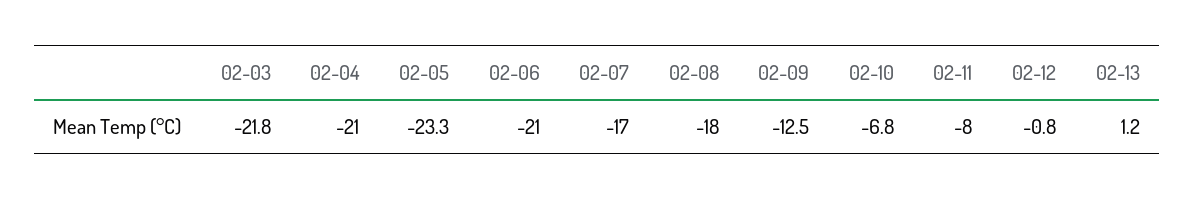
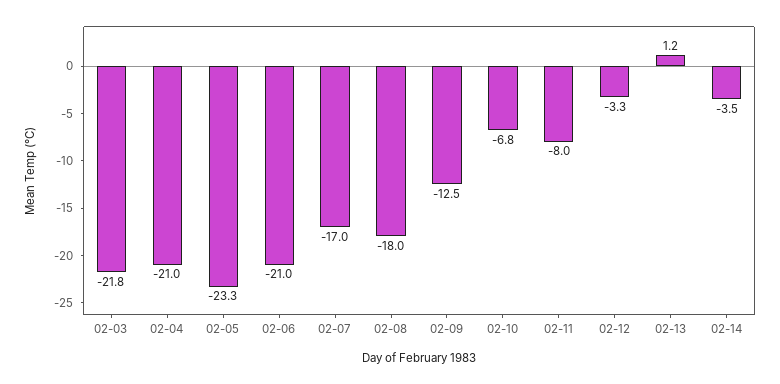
02-12: -0.8 -> -3.3
02-14: none -> -3.5

